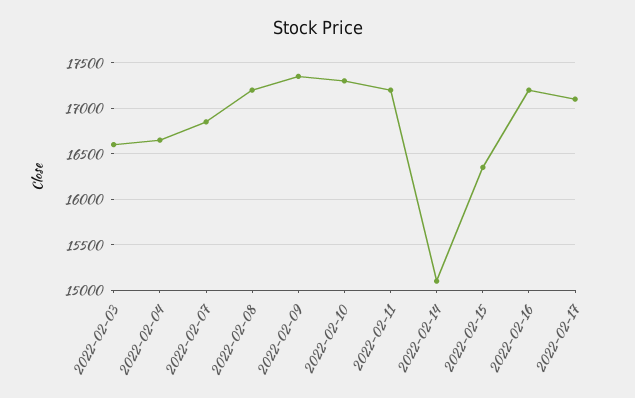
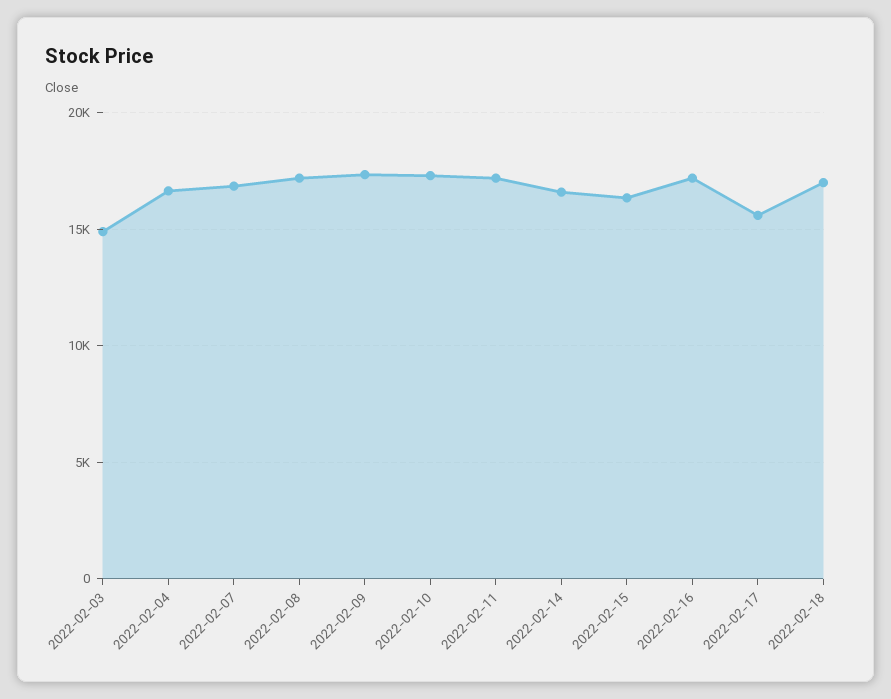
2022-02-03: 16600 -> 15000
2022-02-14: 15100 -> 16500
2022-02-17: 17100 -> 15500
2022-02-18: none -> 17000

